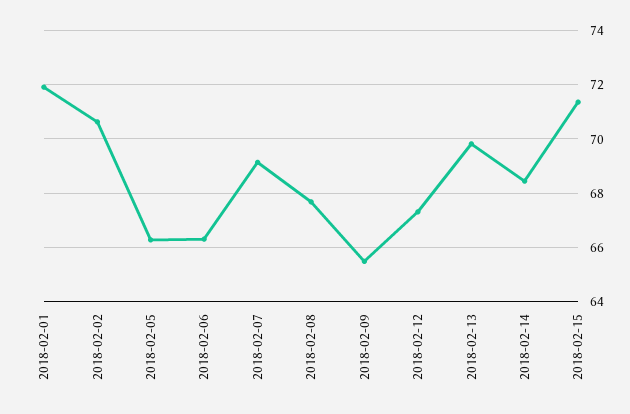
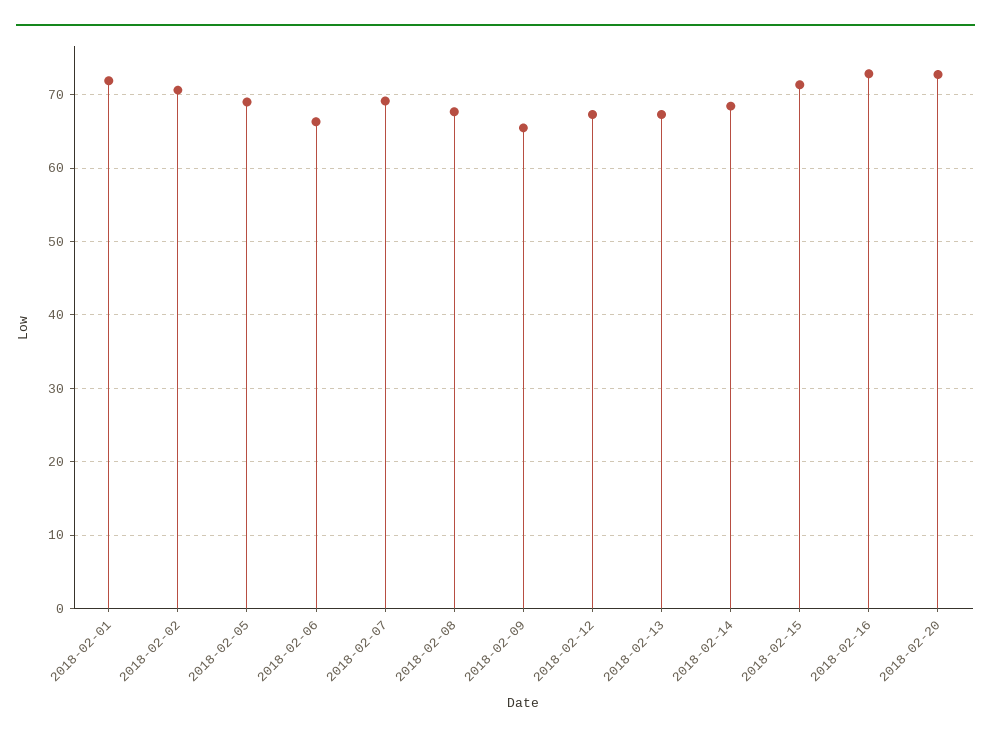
2018-02-05: 66.25 -> 69
2018-02-13: 69.75 -> 67
2018-02-16: none -> 73
2018-02-20: none -> 73

